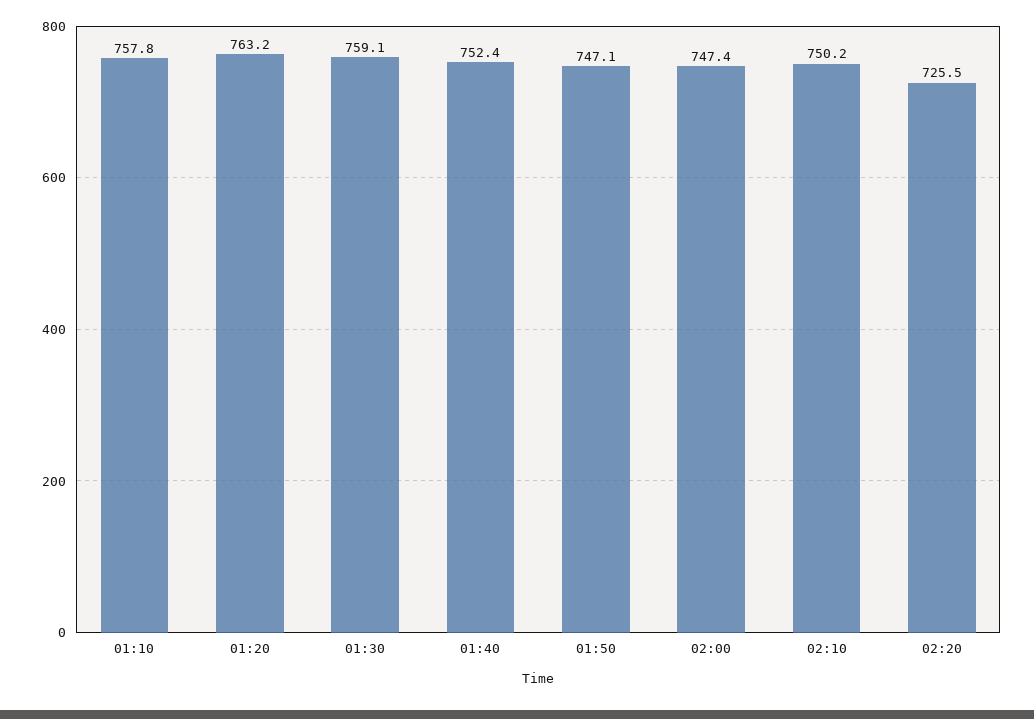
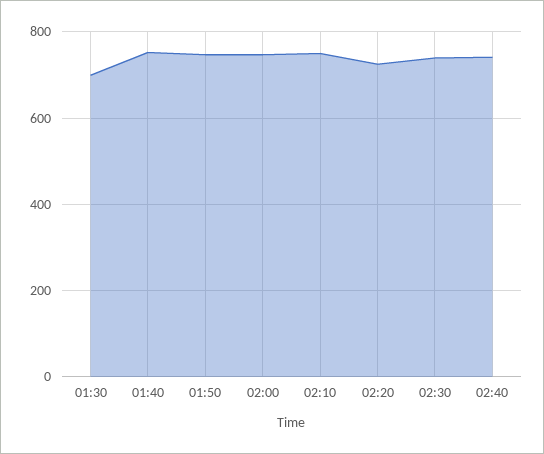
01:10: 757.8 -> none
01:20: 763.2 -> none
01:30: 759.1 -> 700
02:30: none -> 740
02:40: none -> 740

